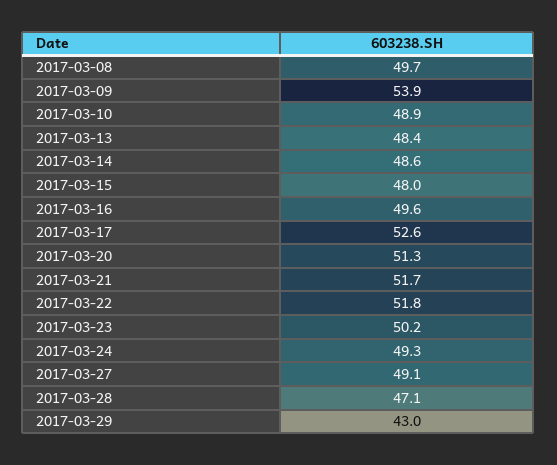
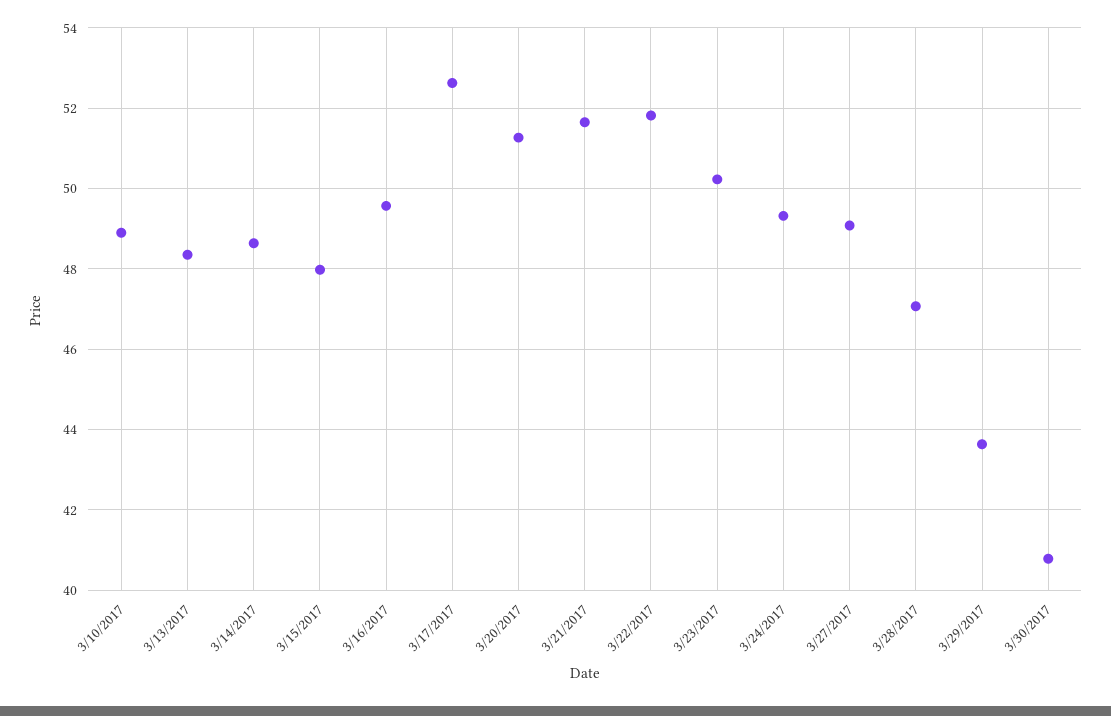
2017-03-08: 49.7 -> none
2017-03-09: 53.9 -> none
2017-03-29: 43 -> 43.6
3/30/2017: none -> 40.8

